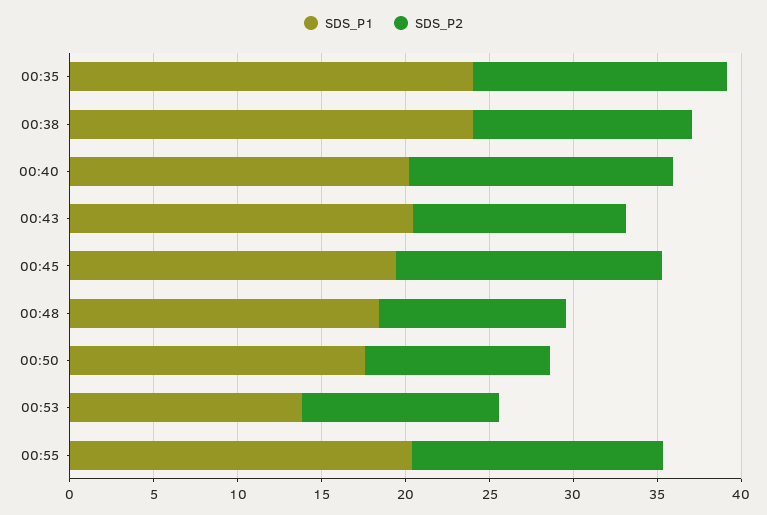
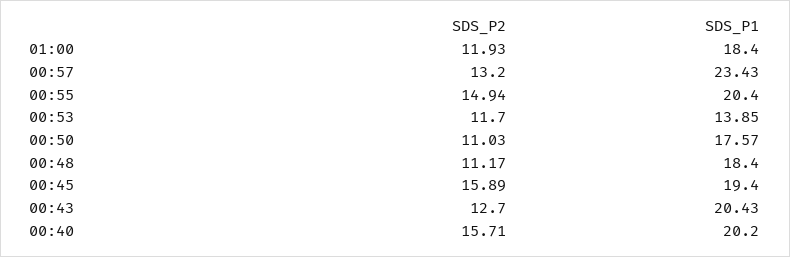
SDS_P1, 00:35: 24 -> none
SDS_P2, 00:35: 15 -> none
SDS_P1, 00:38: 24 -> none
SDS_P2, 00:38: 13 -> none
SDS_P2, 01:00: none -> 11.93
SDS_P1, 01:00: none -> 18.4
SDS_P2, 00:57: none -> 13.2
SDS_P1, 00:57: none -> 23.43

